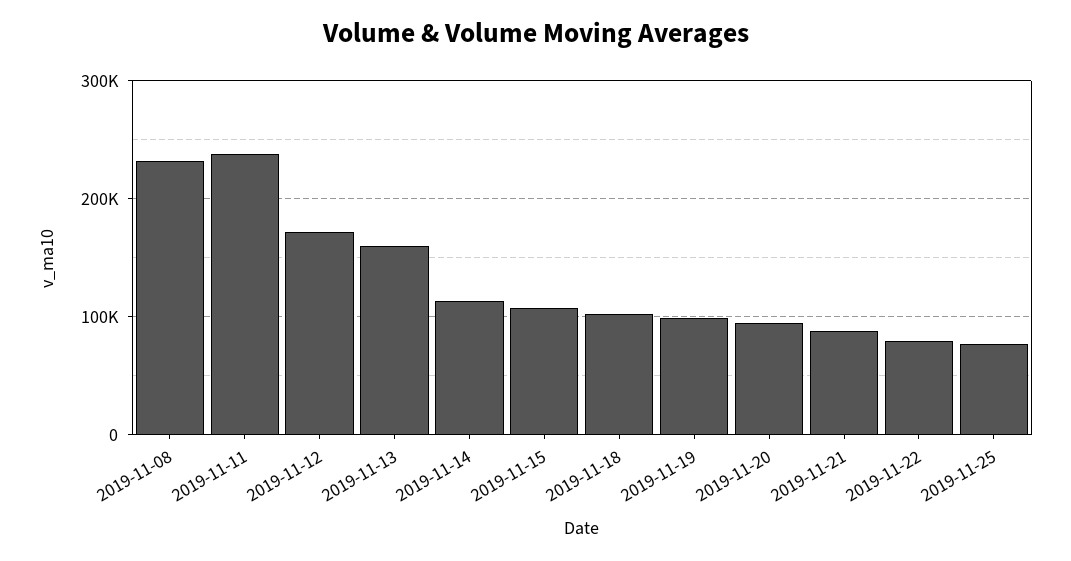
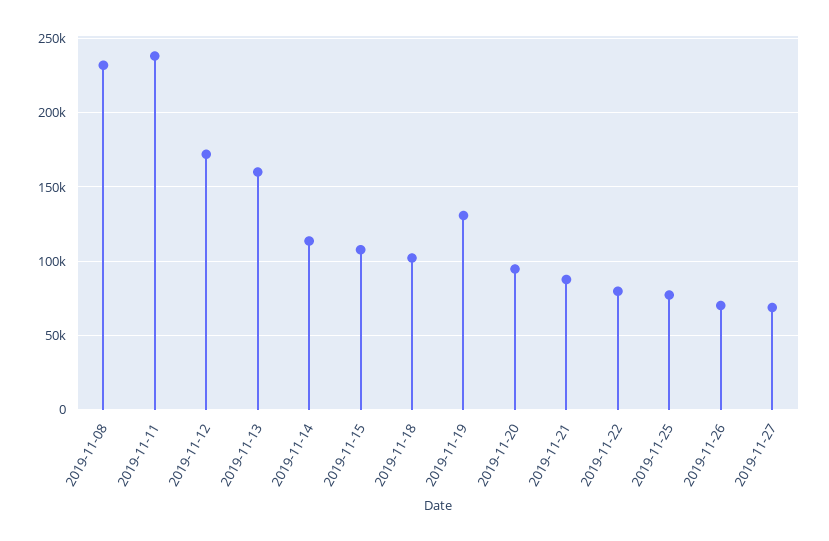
2019-11-19: 100000 -> 130000
2019-11-26: none -> 70000
2019-11-27: none -> 70000

